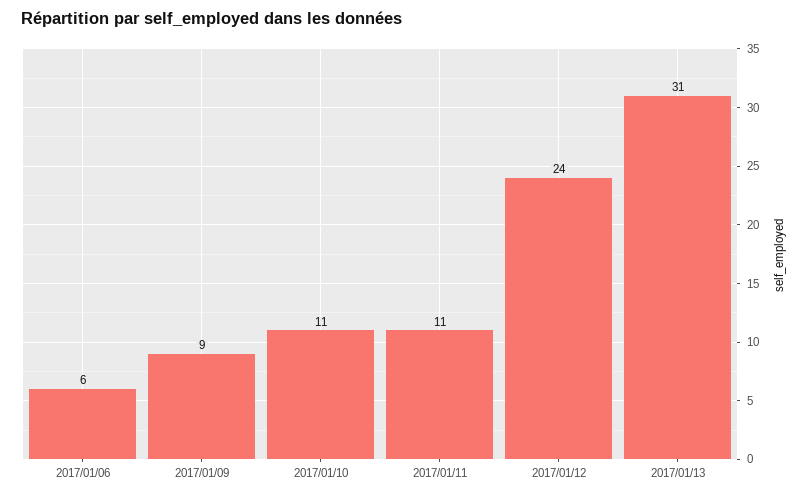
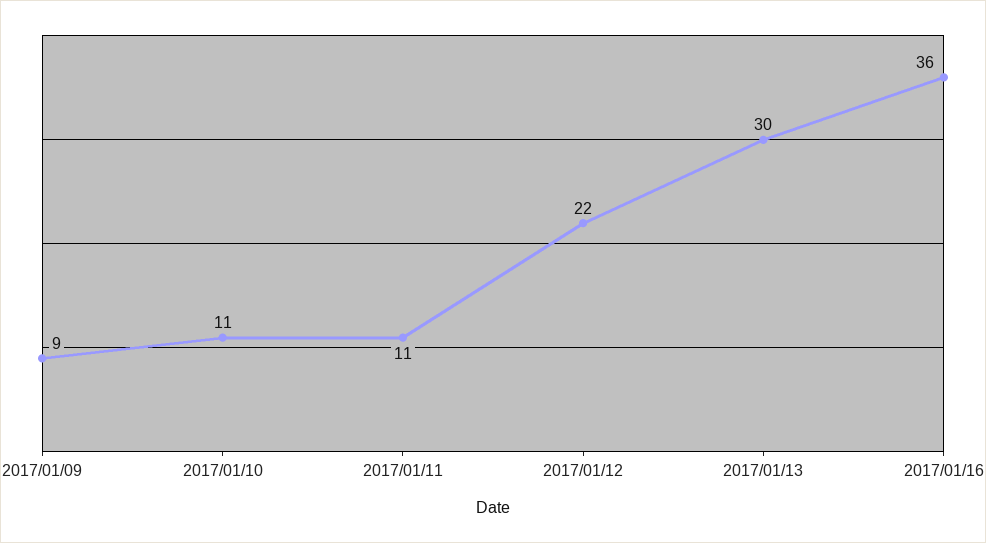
2017/01/06: 6 -> none
2017/01/12: 24 -> 22
2017/01/13: 31 -> 30
2017/01/16: none -> 36

